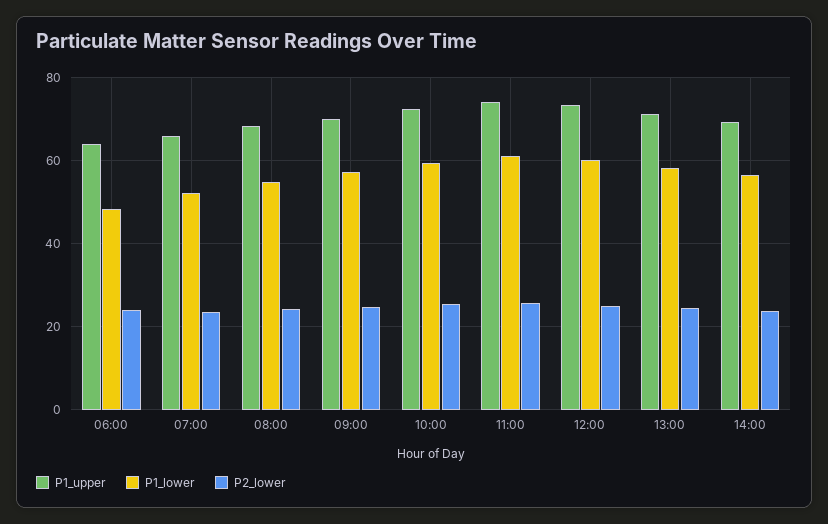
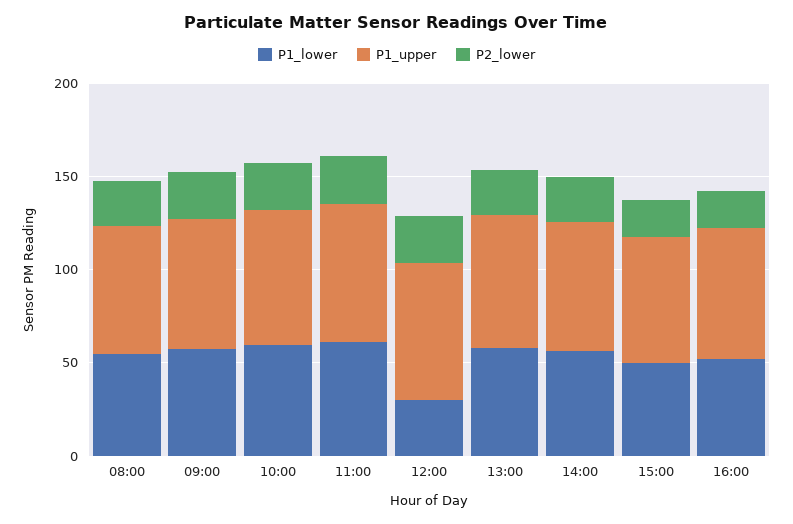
P1_upper, 06:00: 64 -> none
P1_lower, 06:00: 48 -> none
P2_lower, 06:00: 24 -> none
P1_upper, 07:00: 66 -> none
P1_lower, 07:00: 52 -> none
P2_lower, 07:00: 24 -> none
P1_lower, 12:00: 60 -> 30
P1_lower, 15:00: none -> 50
P1_upper, 15:00: none -> 70
P2_lower, 15:00: none -> 20
P1_lower, 16:00: none -> 50
P1_upper, 16:00: none -> 70
P2_lower, 16:00: none -> 20

